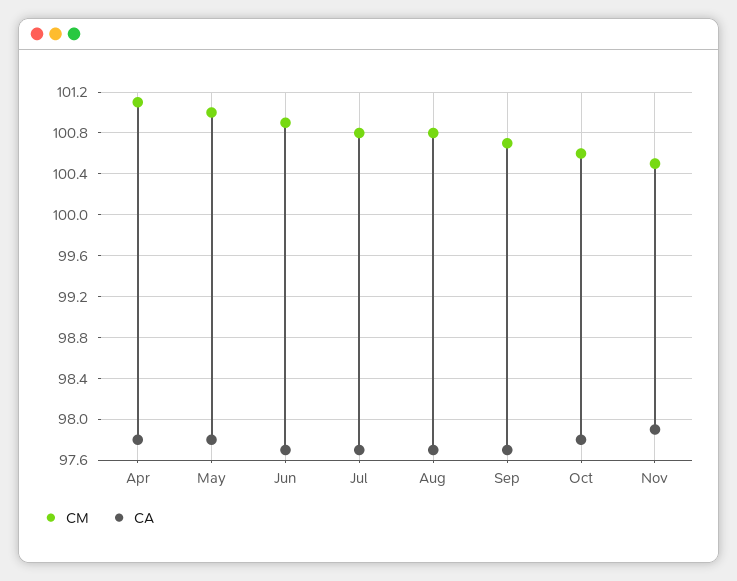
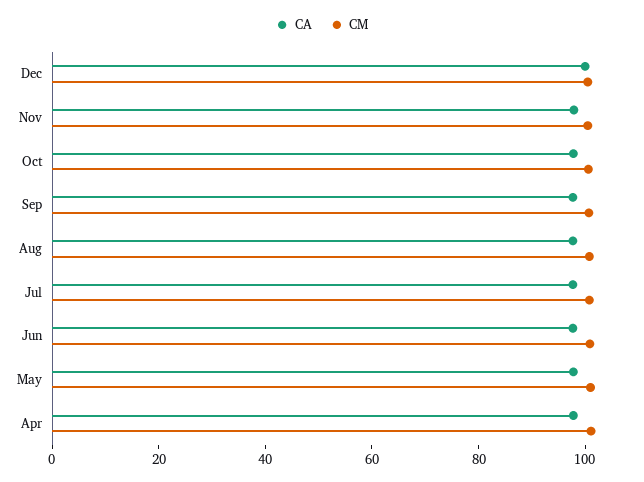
CA, Dec: none -> 100
CM, Dec: none -> 100

